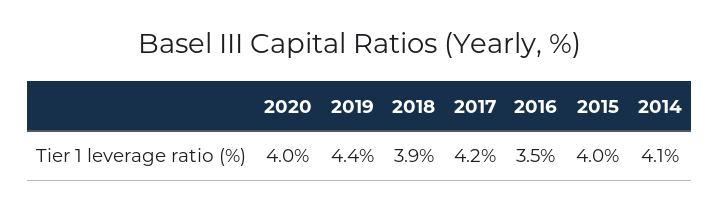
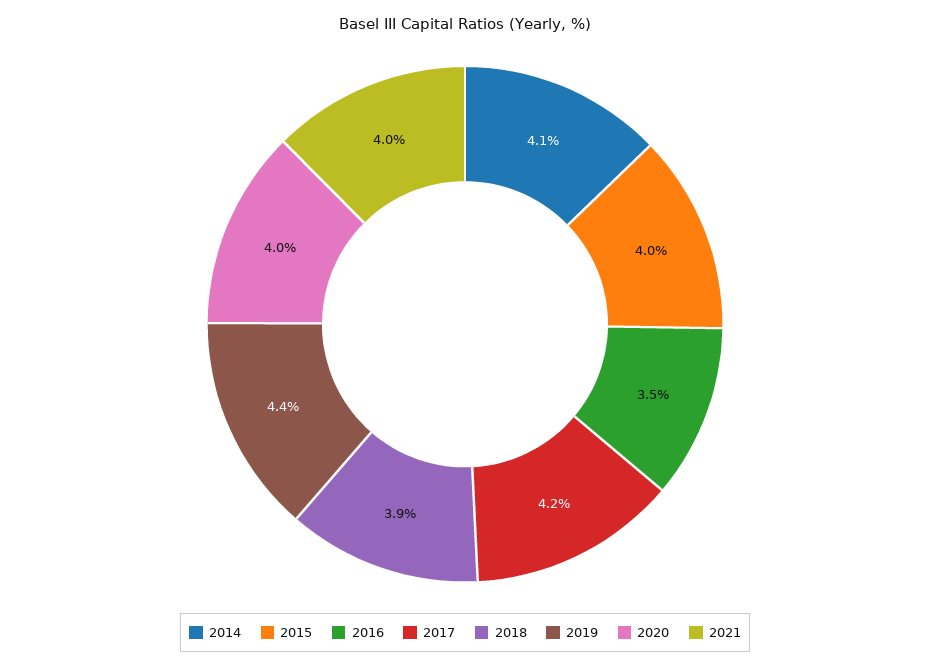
2021: none -> 4

